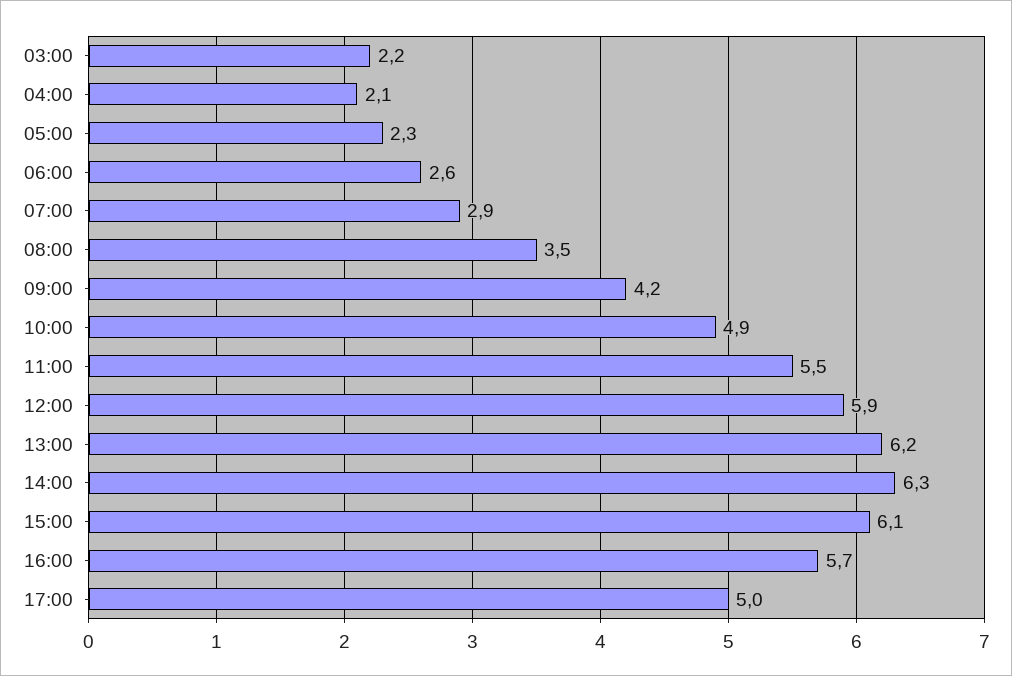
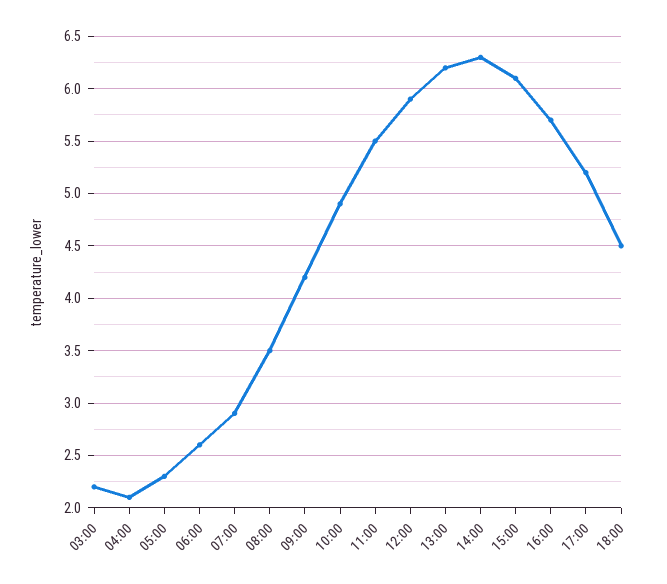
17:00: 5 -> 5.2
18:00: none -> 4.5

